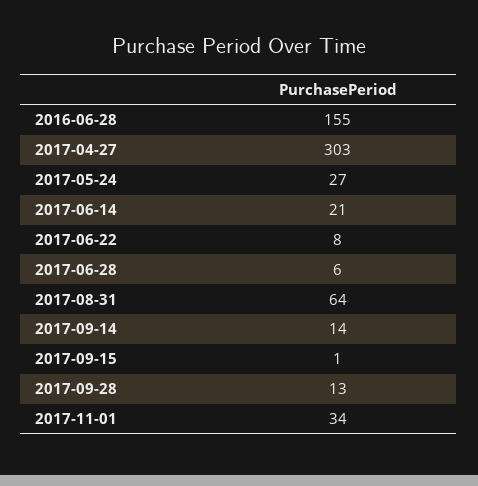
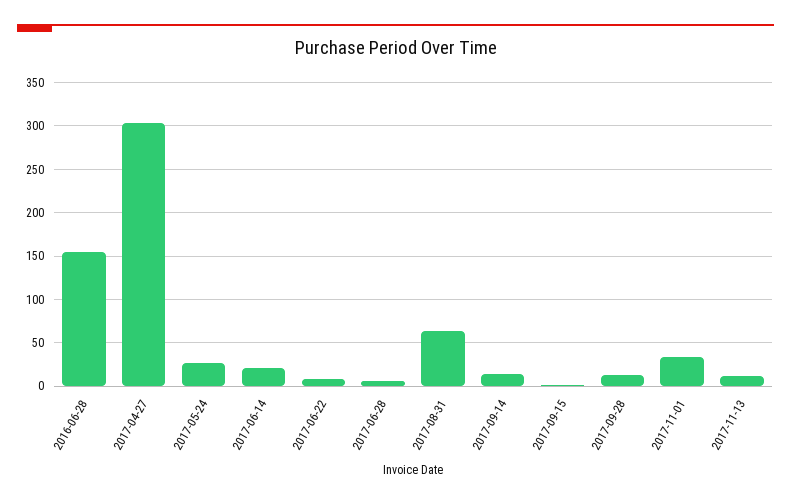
2017-11-13: none -> 10

